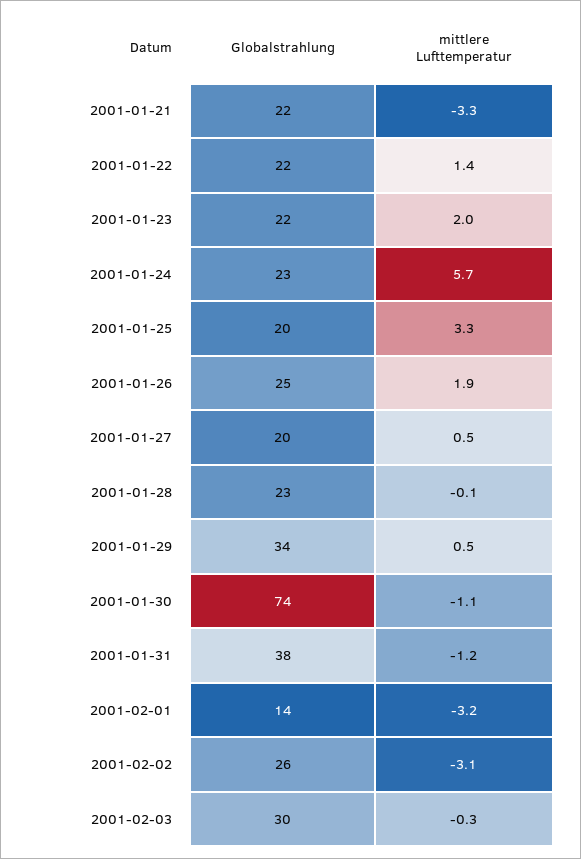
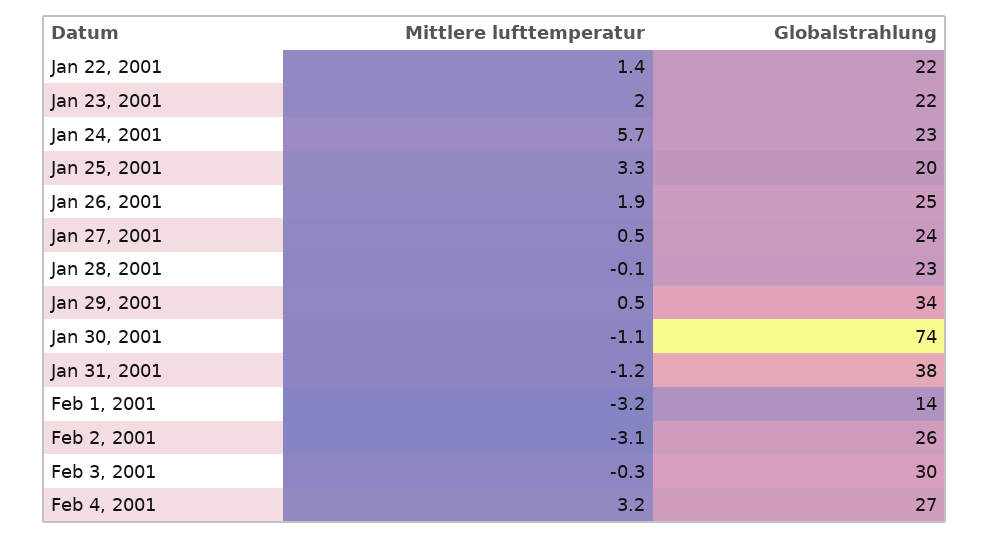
Globalstrahlung, 2001-01-21: 22 -> none
mittlere Lufttemperatur, 2001-01-21: -3.3 -> none
Globalstrahlung, 2001-01-27: 20 -> 24
mittlere Lufttemperatur, Feb 4, 2001: none -> 3.2
Globalstrahlung, Feb 4, 2001: none -> 27

